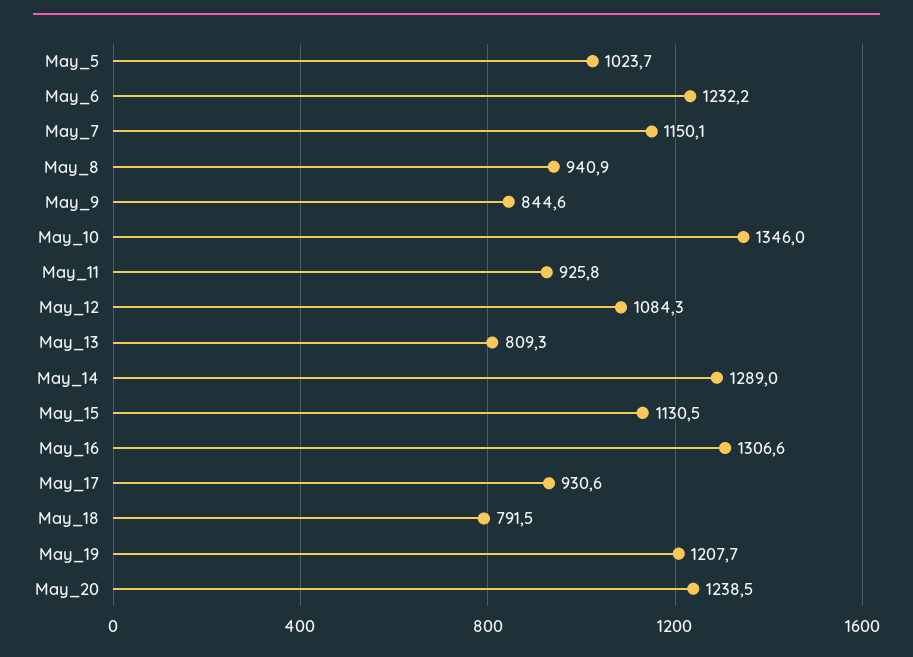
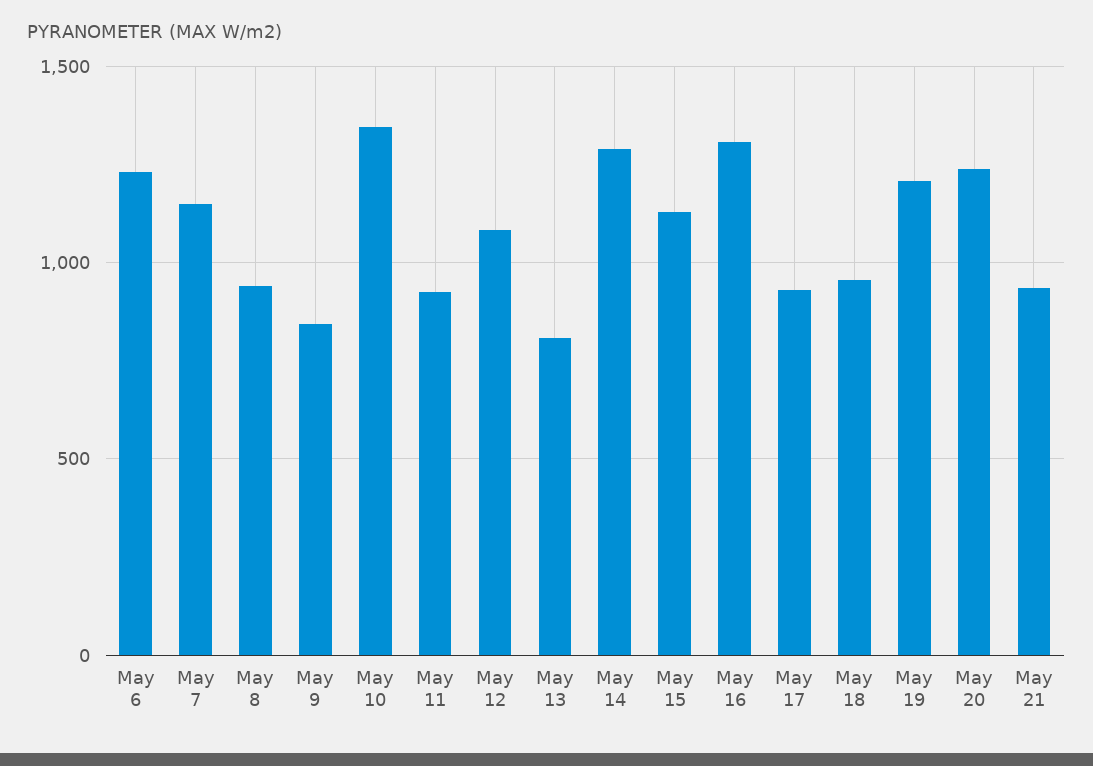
May_5: 1023.7 -> none
May_18: 791.5 -> 950
May 21: none -> 950

